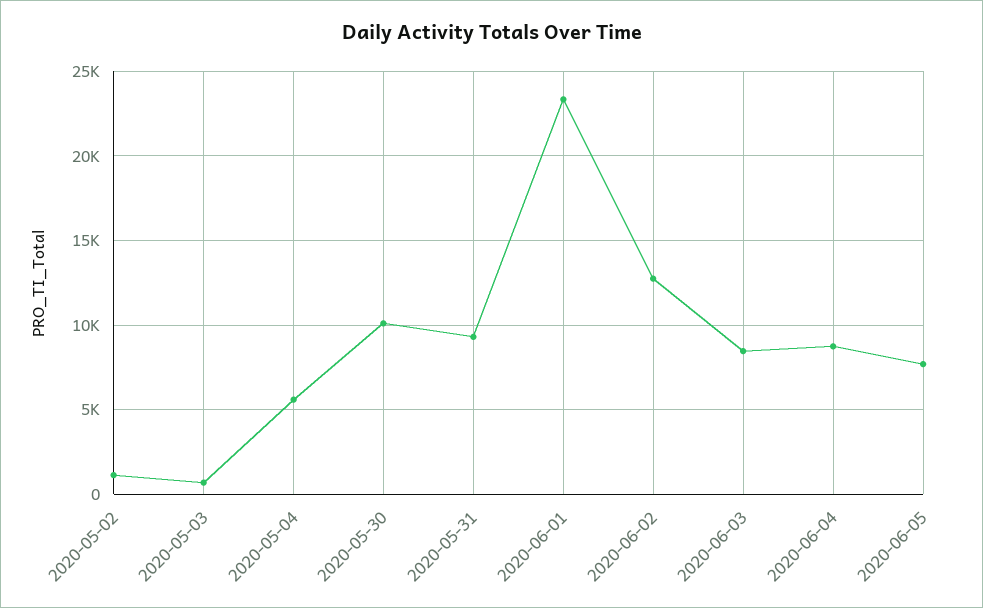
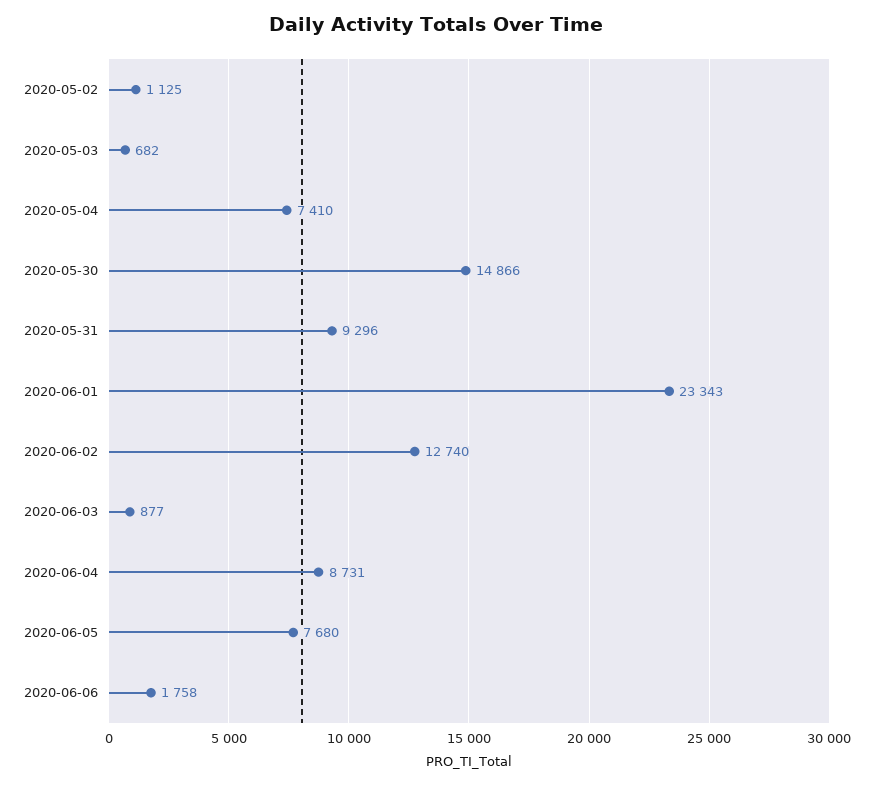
2020-05-04: 5500 -> 7410
2020-05-30: 10000 -> 14866
2020-06-03: 8500 -> 877
2020-06-06: none -> 1758

